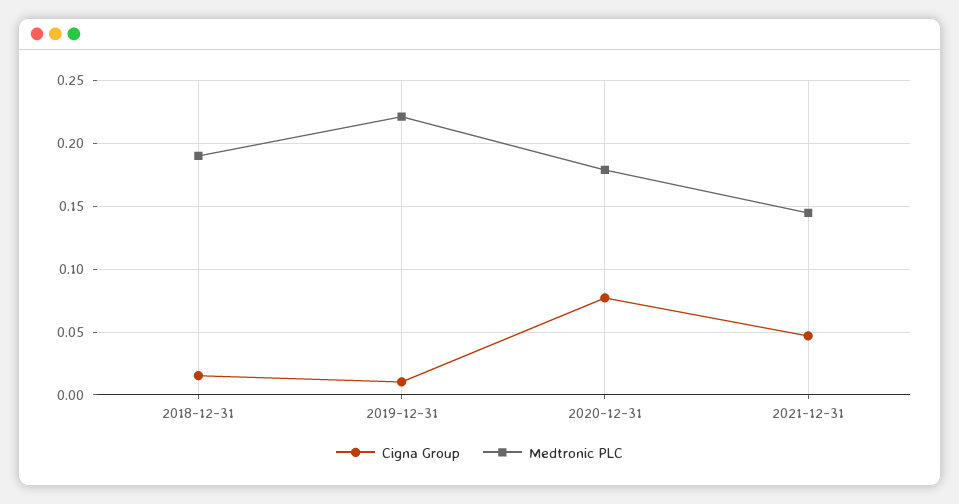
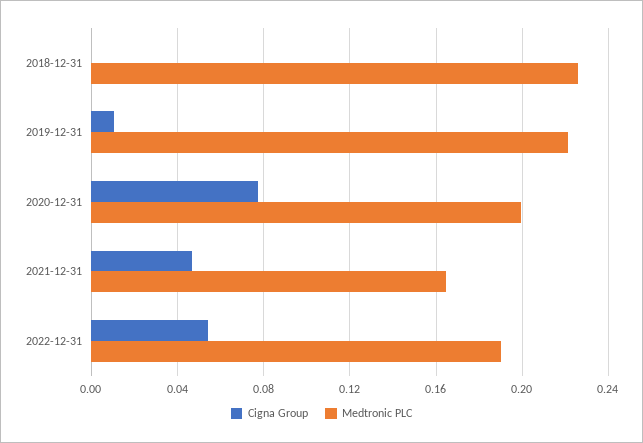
Cigna Group, 2018-12-31: 0.015 -> 0
Medtronic PLC, 2018-12-31: 0.19 -> 0.225
Medtronic PLC, 2020-12-31: 0.18 -> 0.2
Medtronic PLC, 2021-12-31: 0.145 -> 0.165
Cigna Group, 2022-12-31: none -> 0.055
Medtronic PLC, 2022-12-31: none -> 0.19

